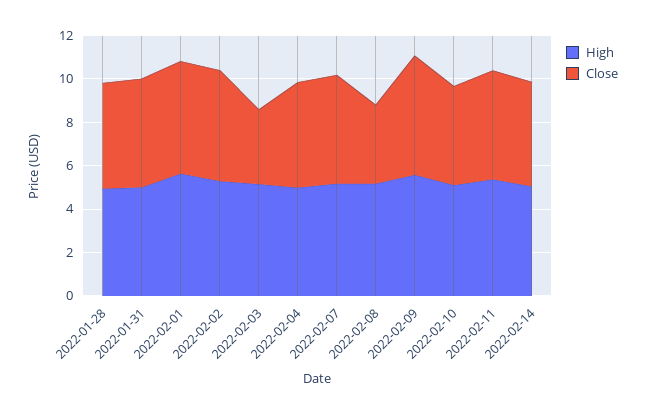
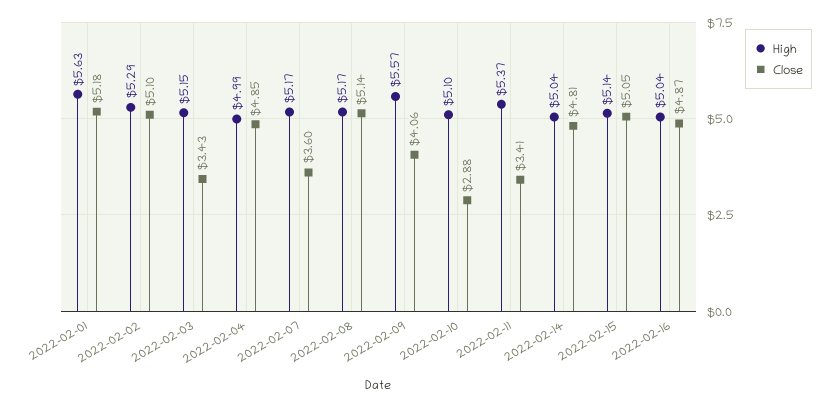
High, 2022-01-28: 5 -> none
Close, 2022-01-28: 5 -> none
High, 2022-01-31: 5 -> none
Close, 2022-01-31: 5 -> none
Close, 2022-02-07: 5 -> 3.6
Close, 2022-02-08: 3.5 -> 5.14
Close, 2022-02-09: 5.5 -> 4.06
Close, 2022-02-10: 4.5 -> 2.88
Close, 2022-02-11: 5 -> 3.41
High, 2022-02-15: none -> 5.14
Close, 2022-02-15: none -> 5.05
High, 2022-02-16: none -> 5.04
Close, 2022-02-16: none -> 4.87

